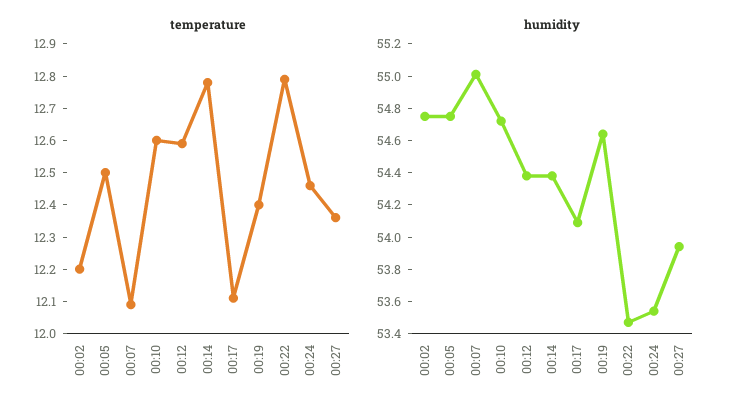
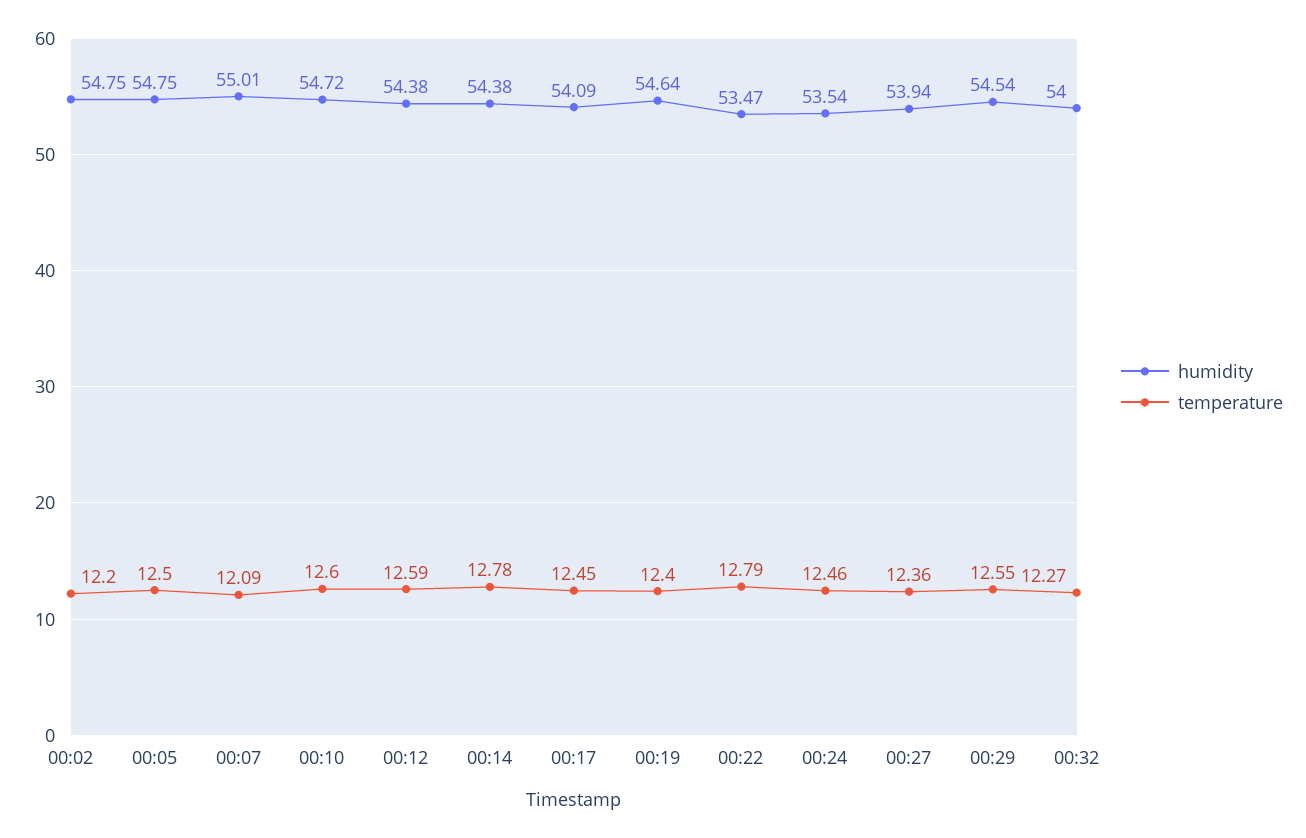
temperature, 00:17: 12.1 -> 12.45
humidity, 00:29: none -> 54.54
temperature, 00:29: none -> 12.55
humidity, 00:32: none -> 54
temperature, 00:32: none -> 12.27

